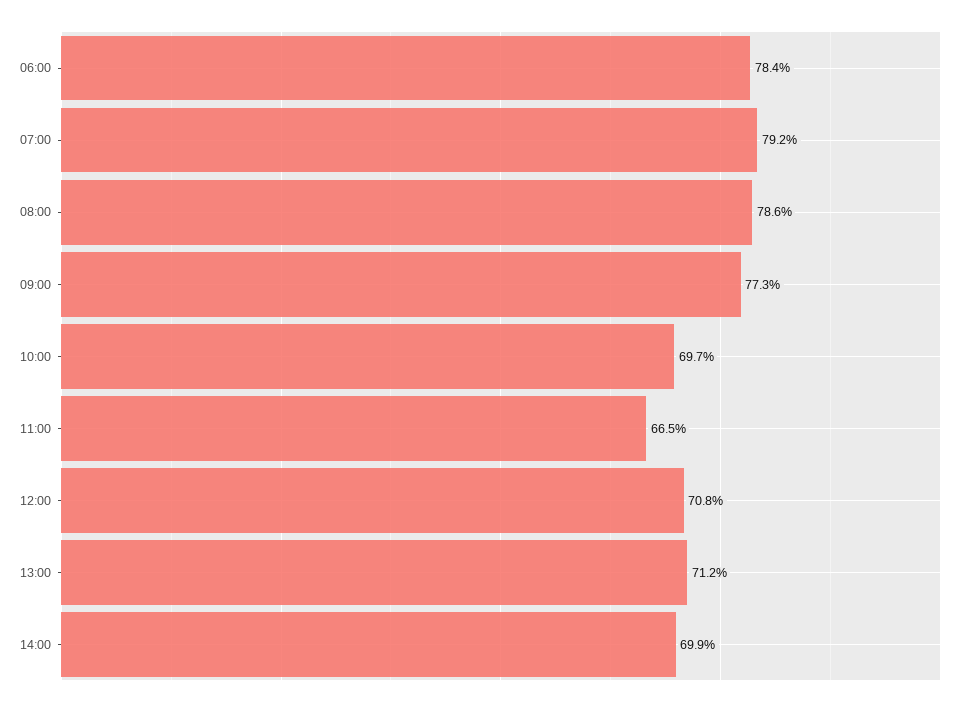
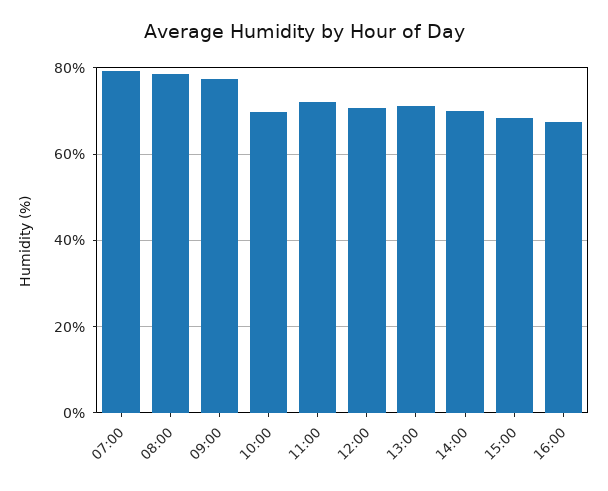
06:00: 78.4 -> none
11:00: 66.5 -> 72
15:00: none -> 68
16:00: none -> 68

